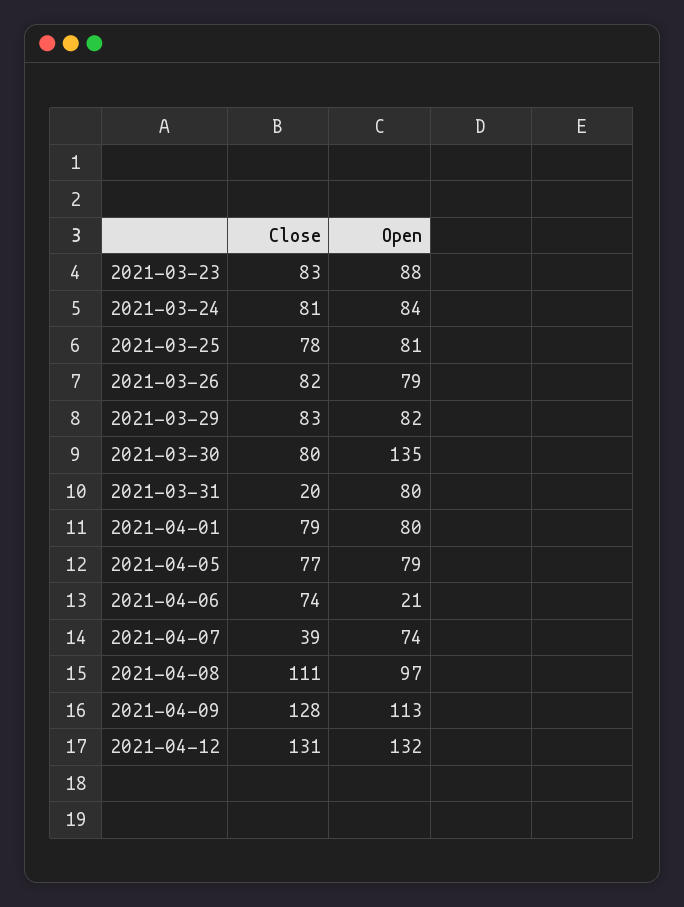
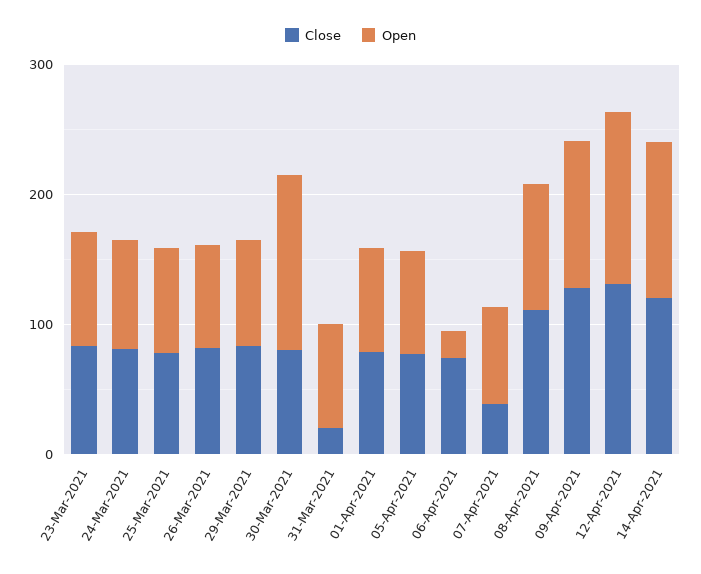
Close, 14-Apr-2021: none -> 120
Open, 14-Apr-2021: none -> 120

